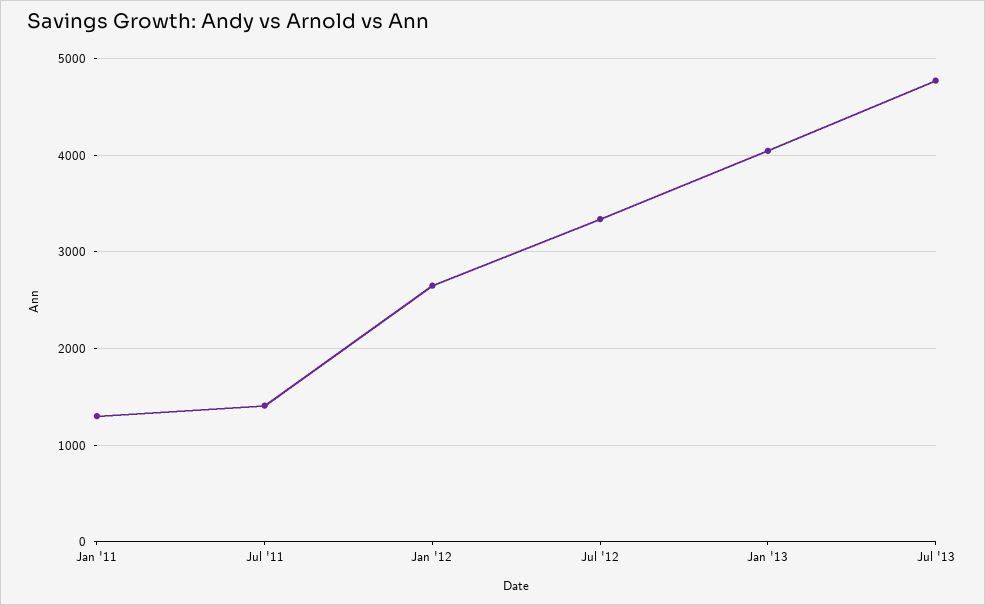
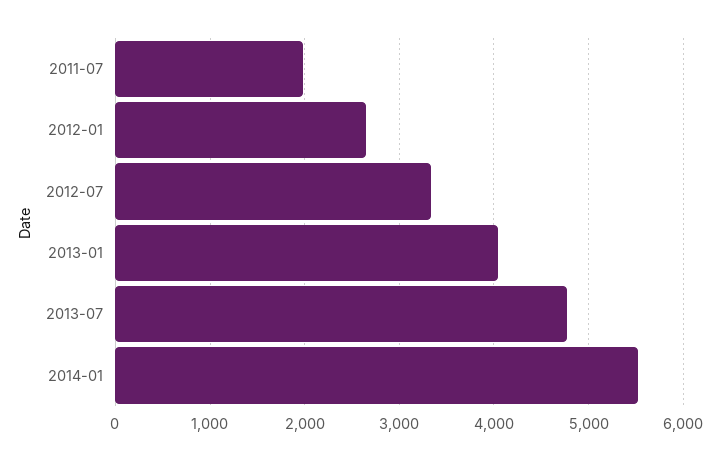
Jan '11: 1300 -> none
Jul '11: 1400 -> 2000
2014-01: none -> 5500

